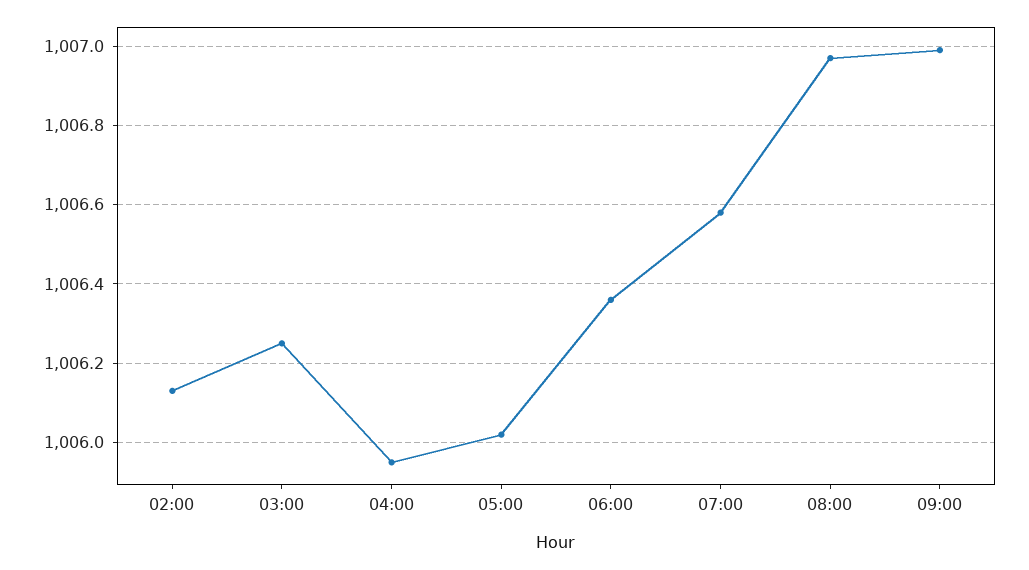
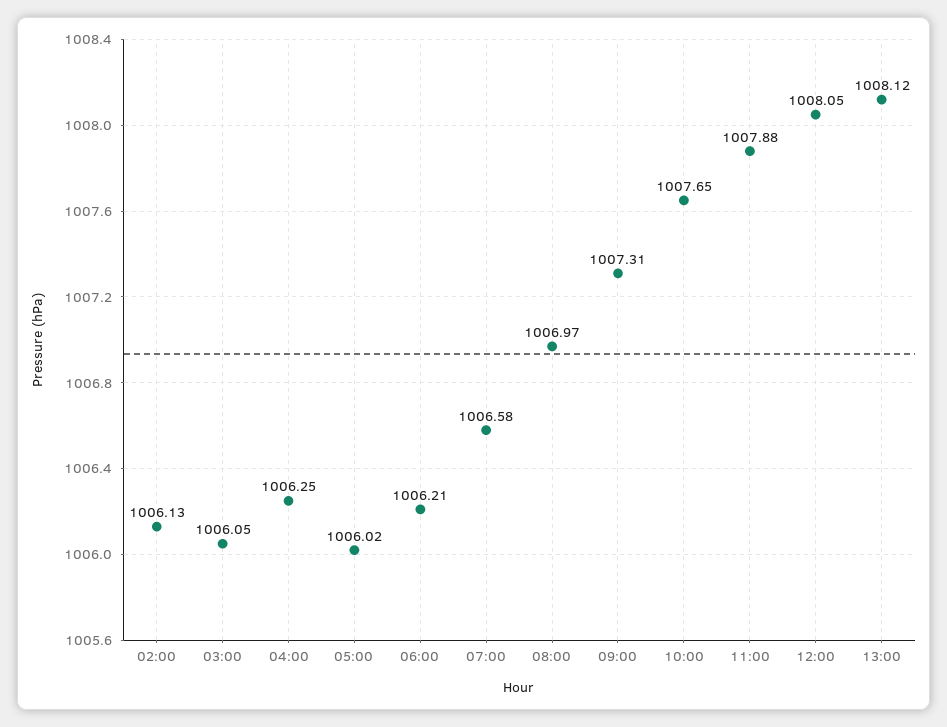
03:00: 1006.25 -> 1006.05
04:00: 1005.95 -> 1006.25
06:00: 1006.35 -> 1006.21
09:00: 1007 -> 1007.31
10:00: none -> 1007.65
11:00: none -> 1007.88
12:00: none -> 1008.05
13:00: none -> 1008.12

